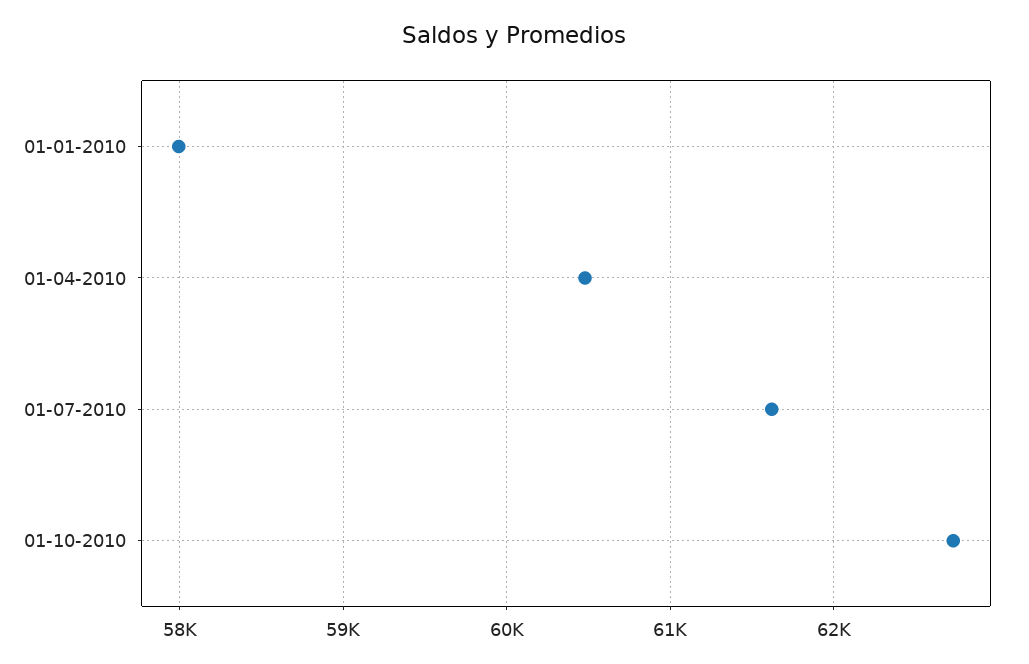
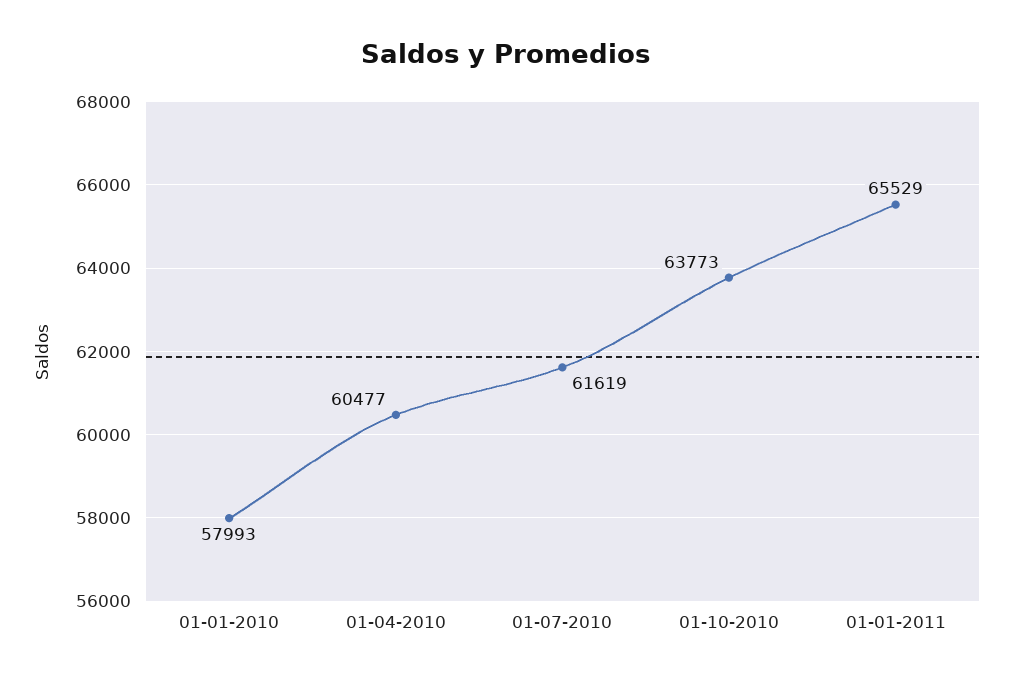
01-10-2010: 62700 -> 63773
01-01-2011: none -> 65529

